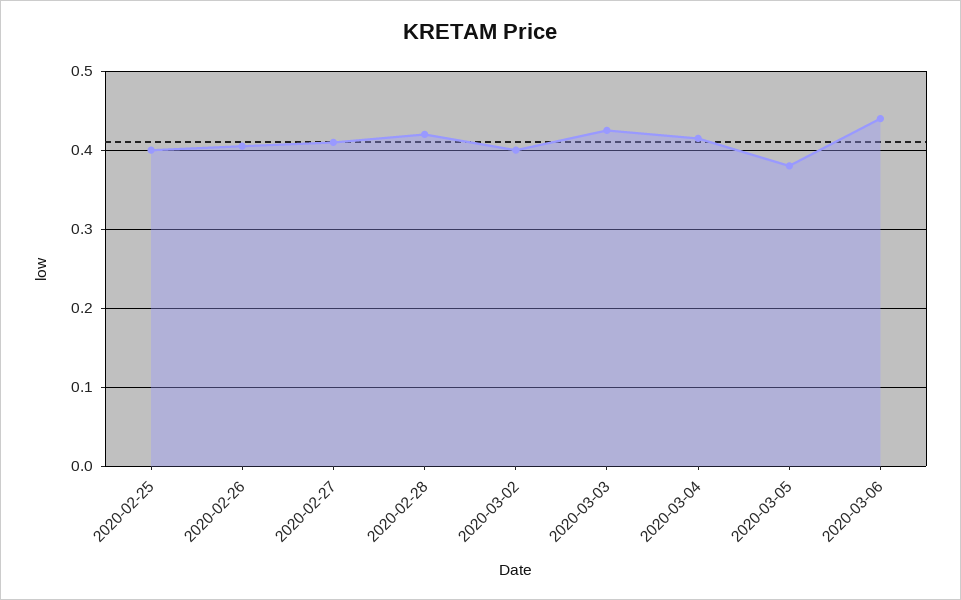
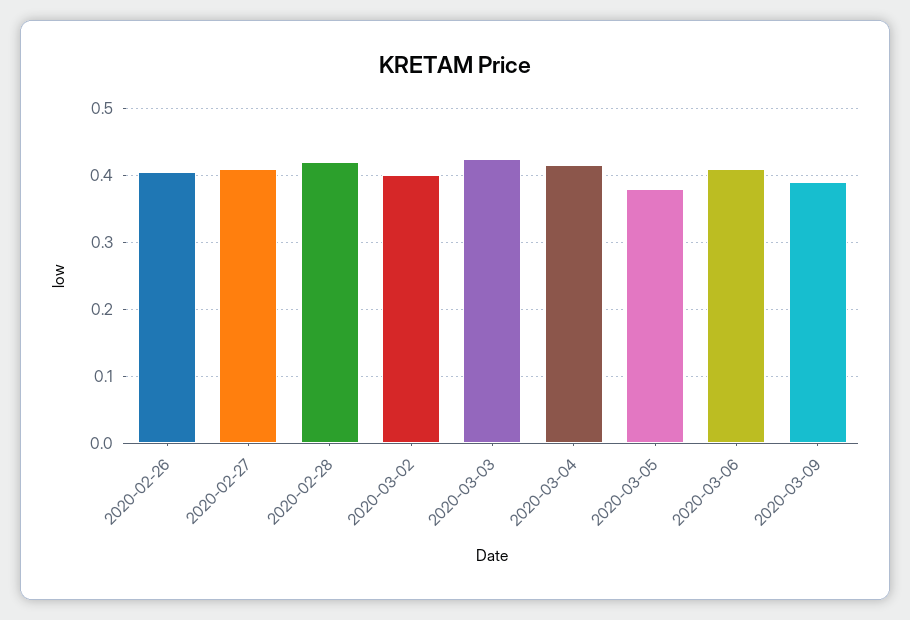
2020-02-25: 0.4 -> none
2020-03-06: 0.44 -> 0.41
2020-03-09: none -> 0.39

